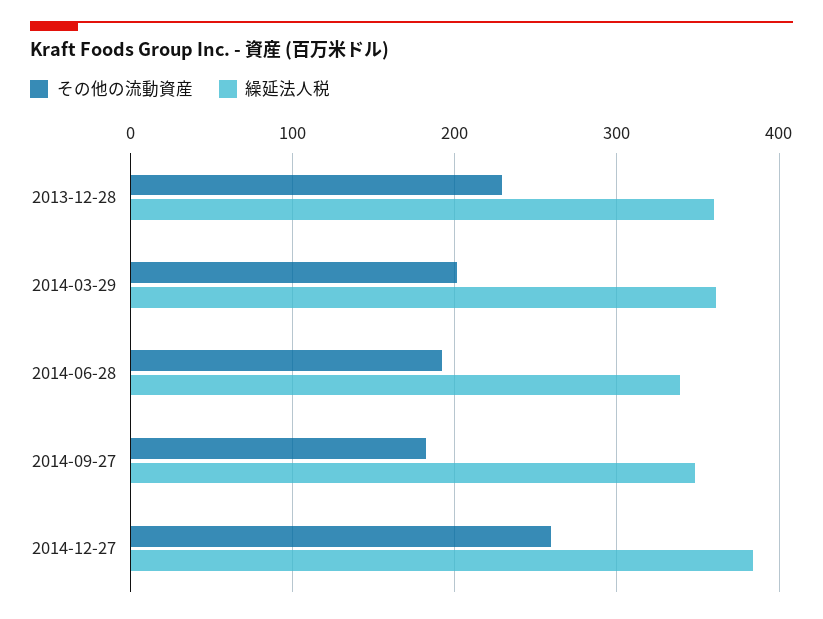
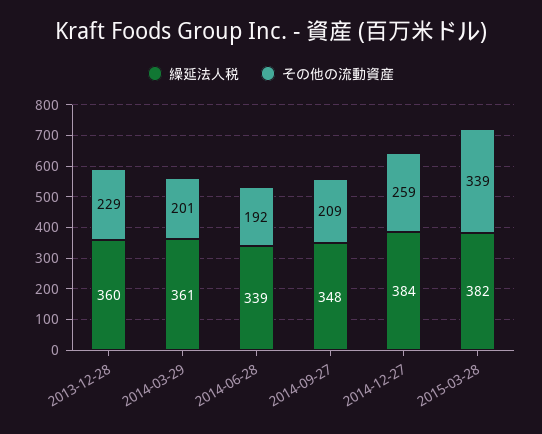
その他の流動資産, 2014-09-27: 180 -> 209
繰延法人税, 2015-03-28: none -> 382
その他の流動資産, 2015-03-28: none -> 339

